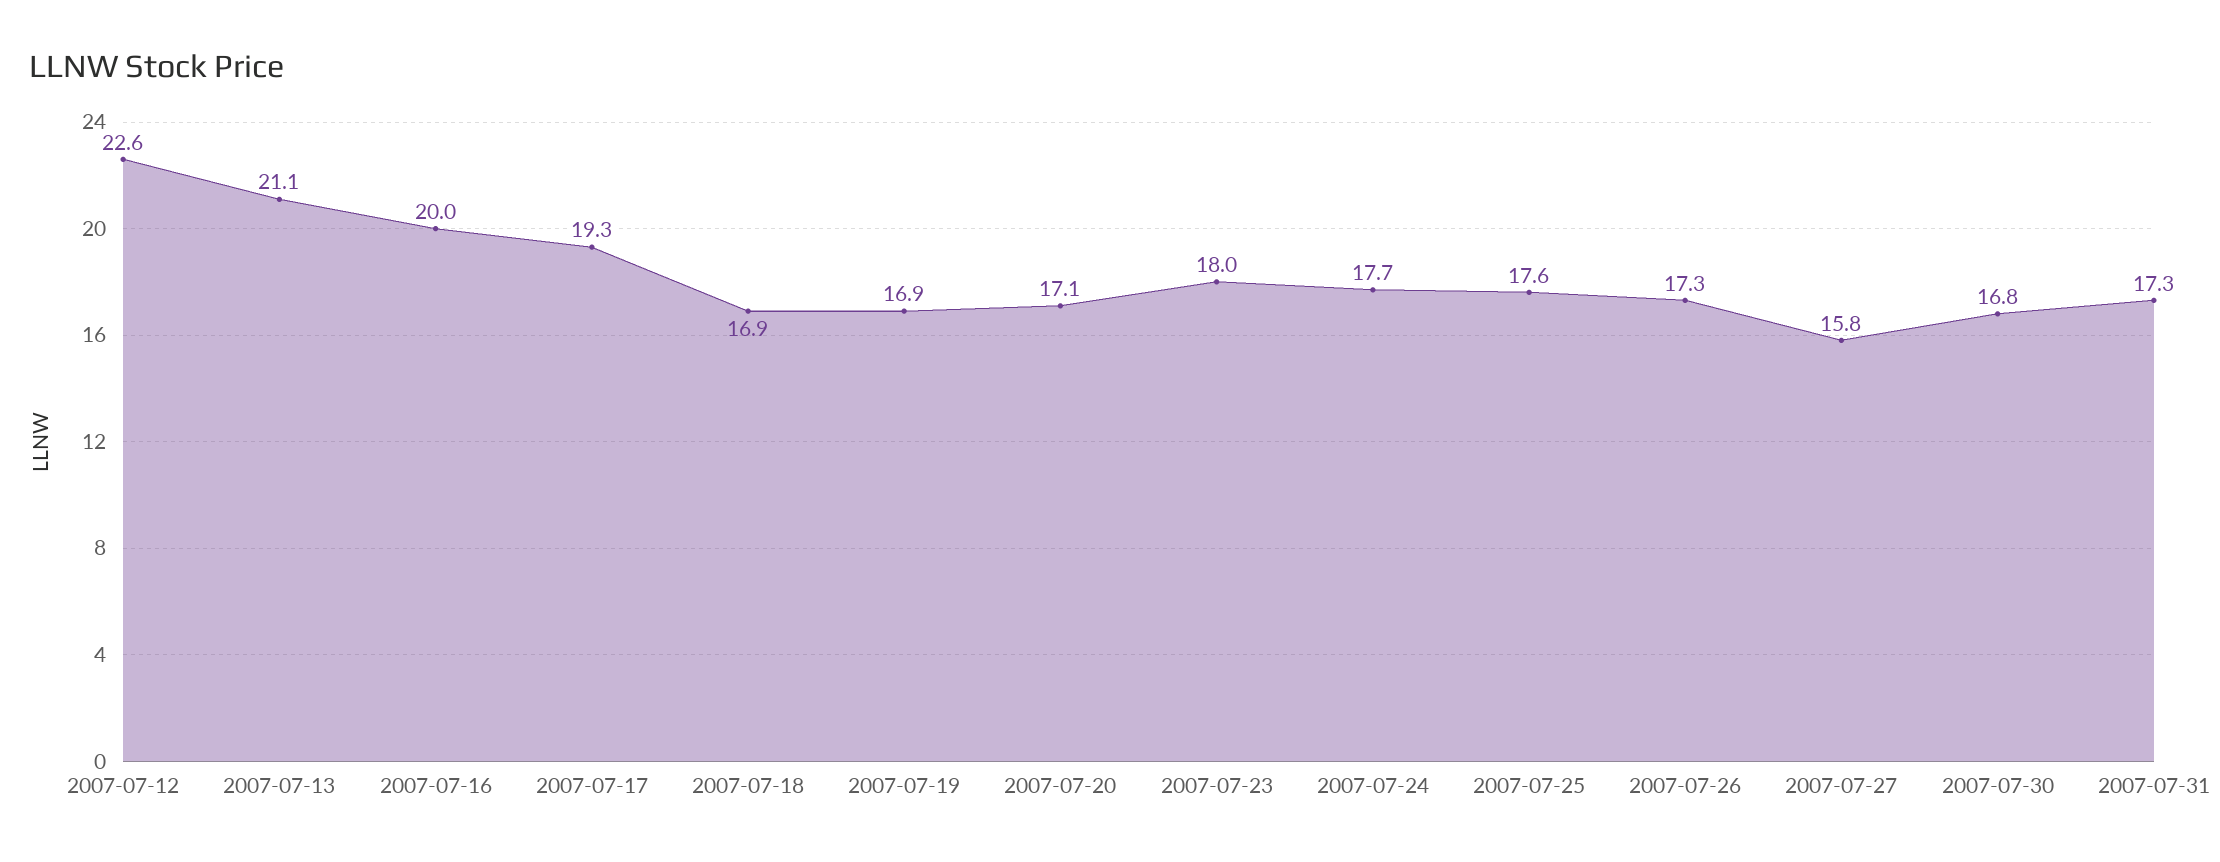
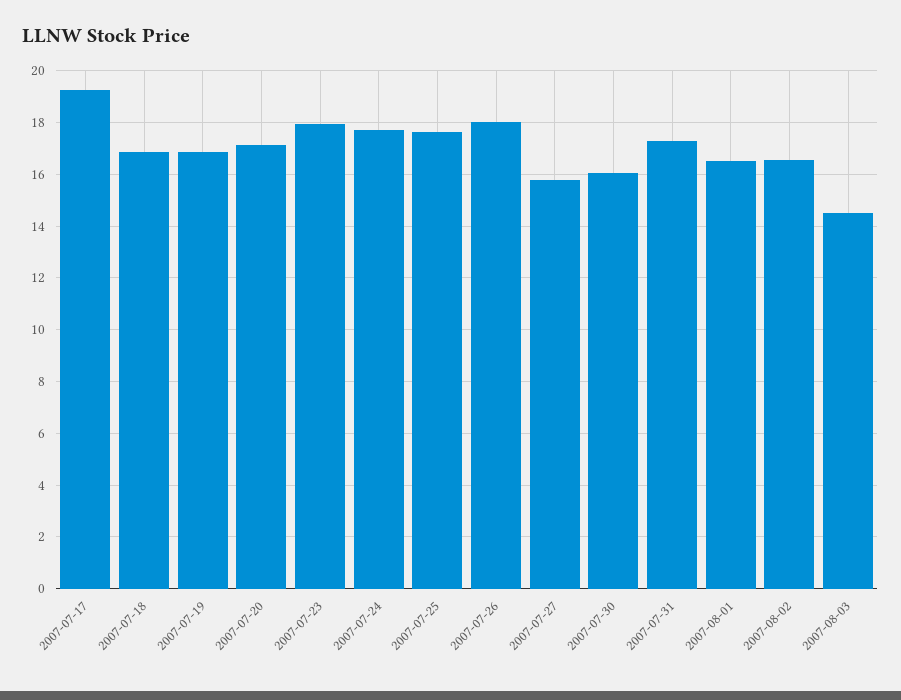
2007-07-12: 22.6 -> none
2007-07-13: 21.1 -> none
2007-07-16: 20 -> none
2007-07-26: 17.3 -> 18
2007-07-30: 16.8 -> 16
2007-08-01: none -> 16.5
2007-08-02: none -> 16.5
2007-08-03: none -> 14.5

